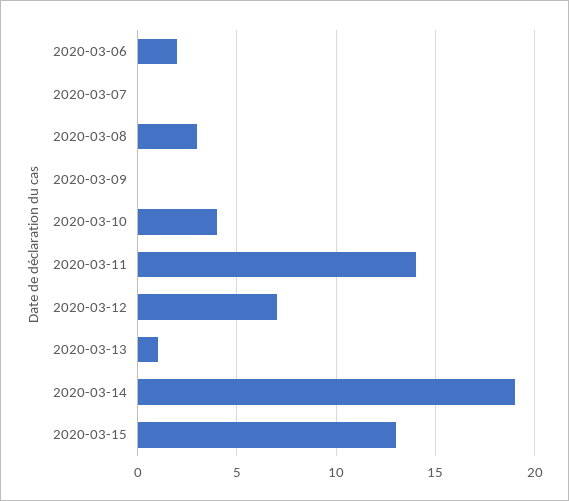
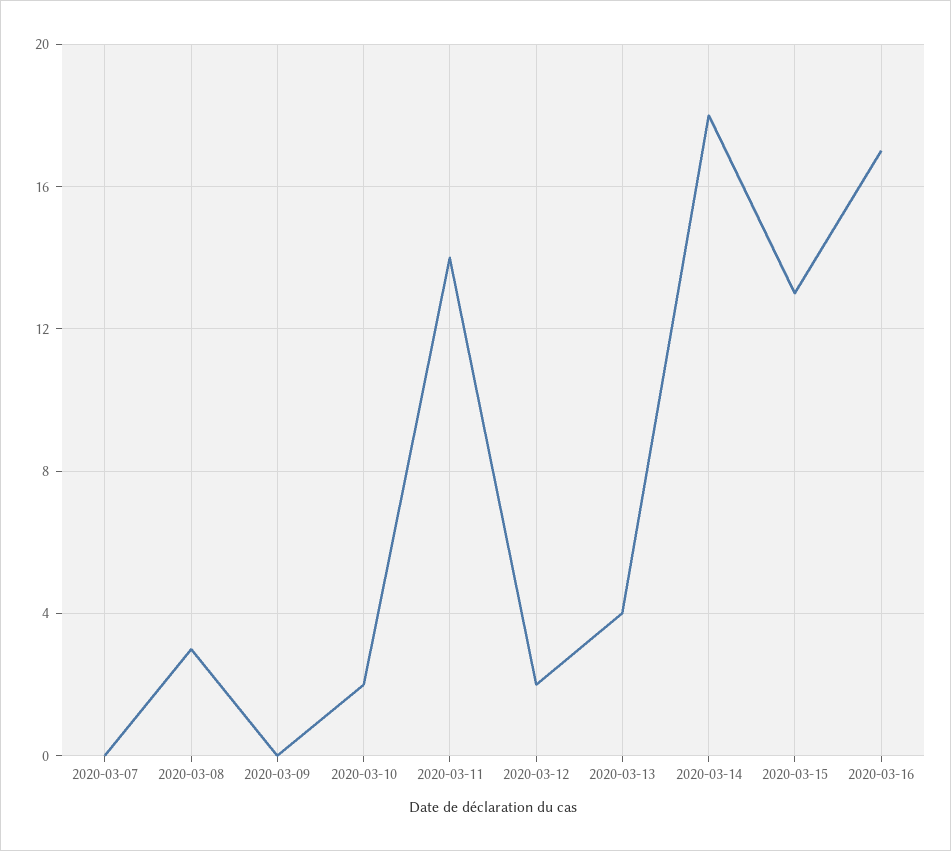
2020-03-06: 2 -> none
2020-03-10: 4 -> 2
2020-03-12: 7 -> 2
2020-03-13: 1 -> 4
2020-03-14: 19 -> 18
2020-03-16: none -> 17

